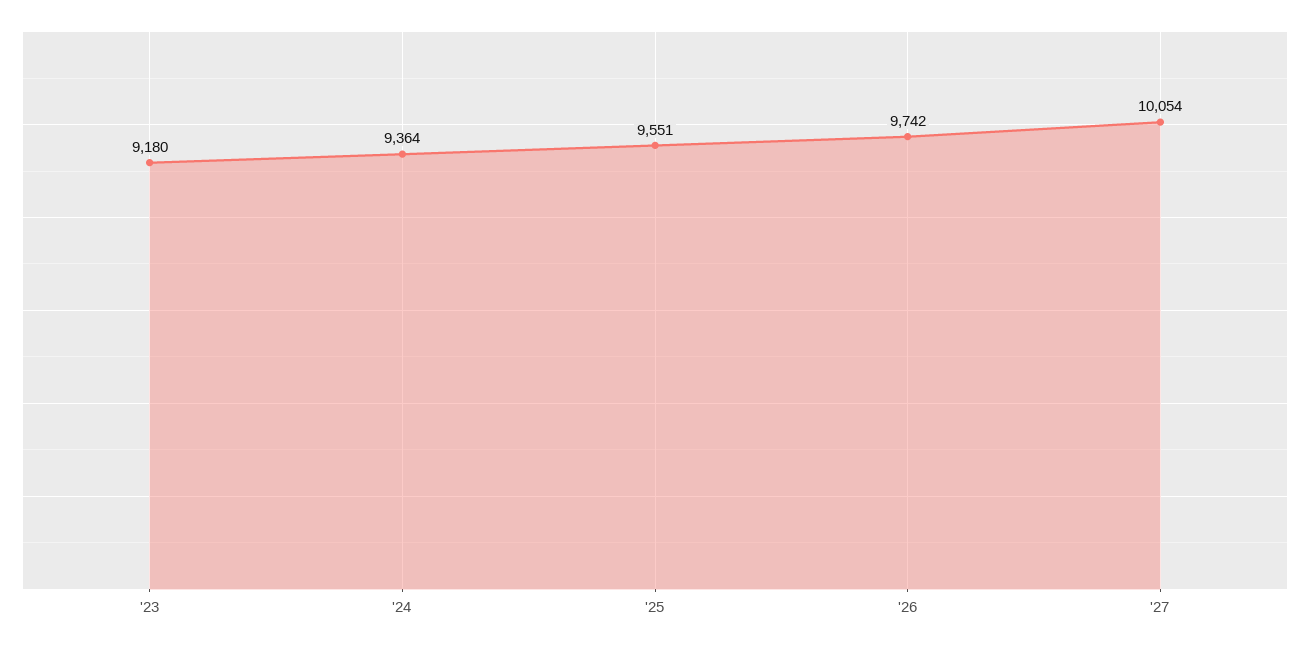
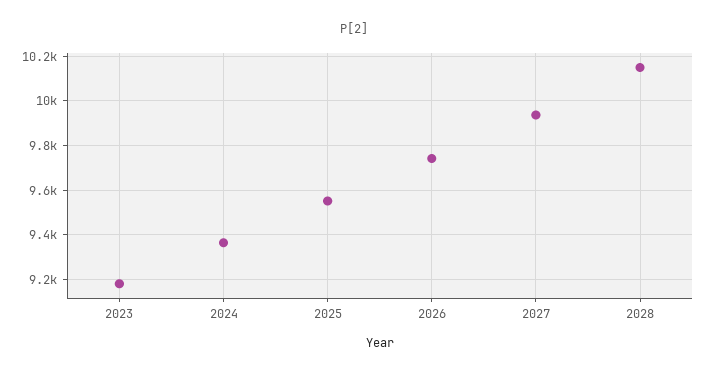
'27: 10054 -> 9950
2028: none -> 10150

